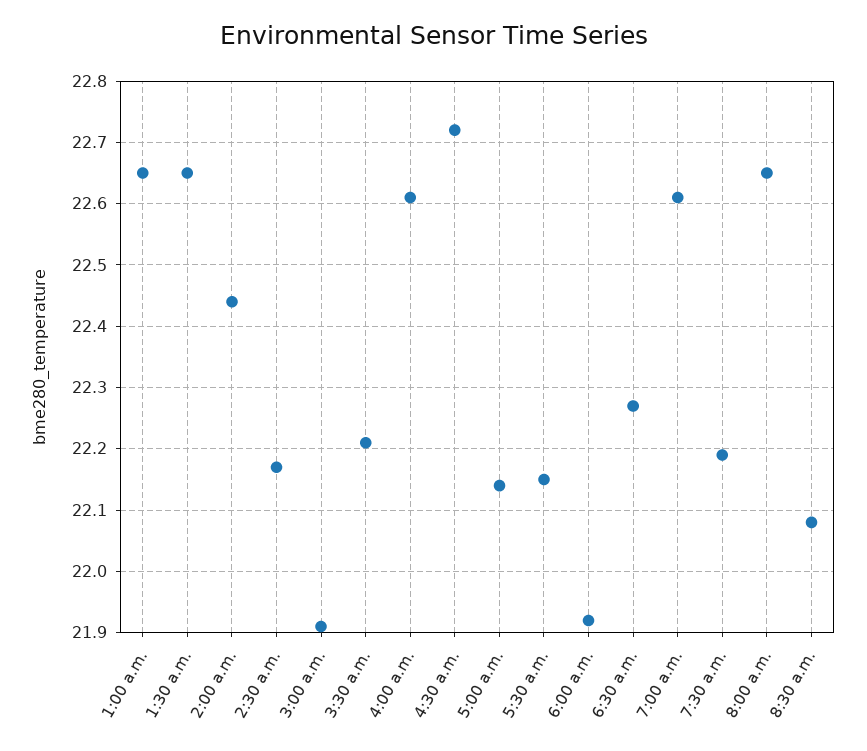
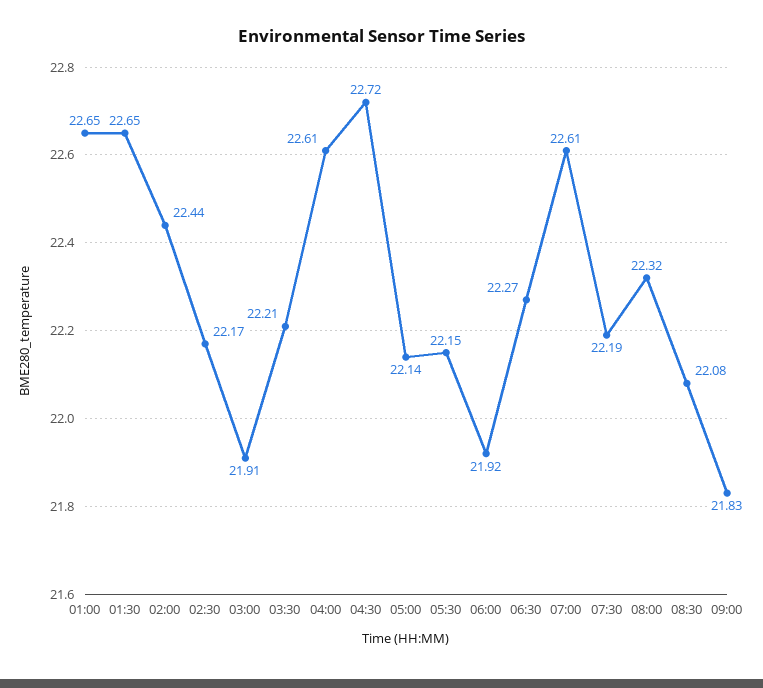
8:00 a.m.: 22.65 -> 22.32
09:00: none -> 21.83

